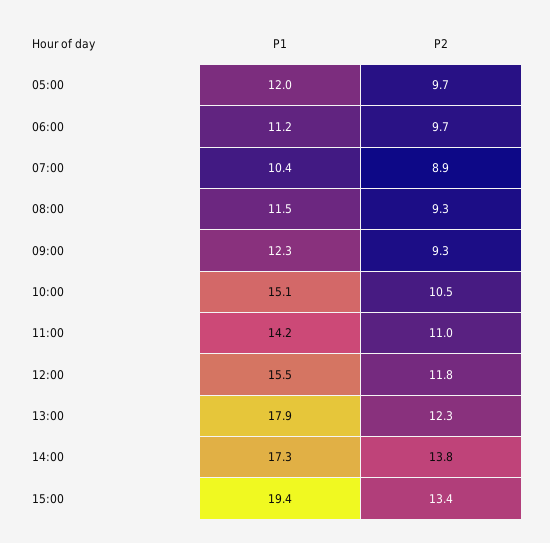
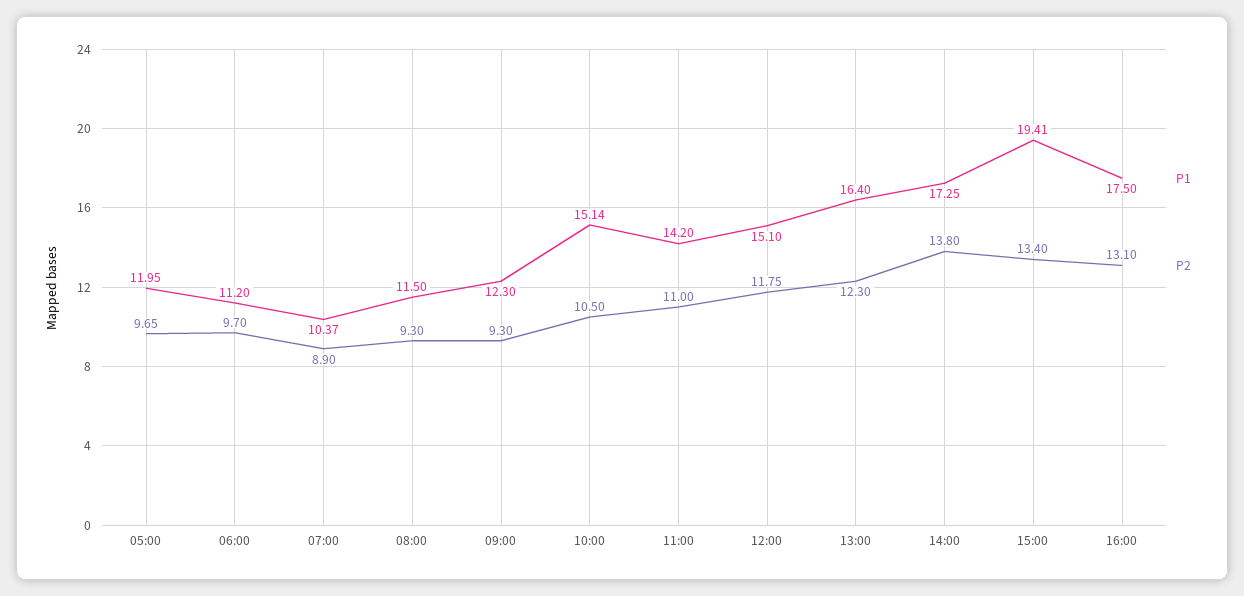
P1, 12:00: 15.5 -> 15.1
P1, 13:00: 17.9 -> 16.4
P1, 16:00: none -> 17.5
P2, 16:00: none -> 13.1

